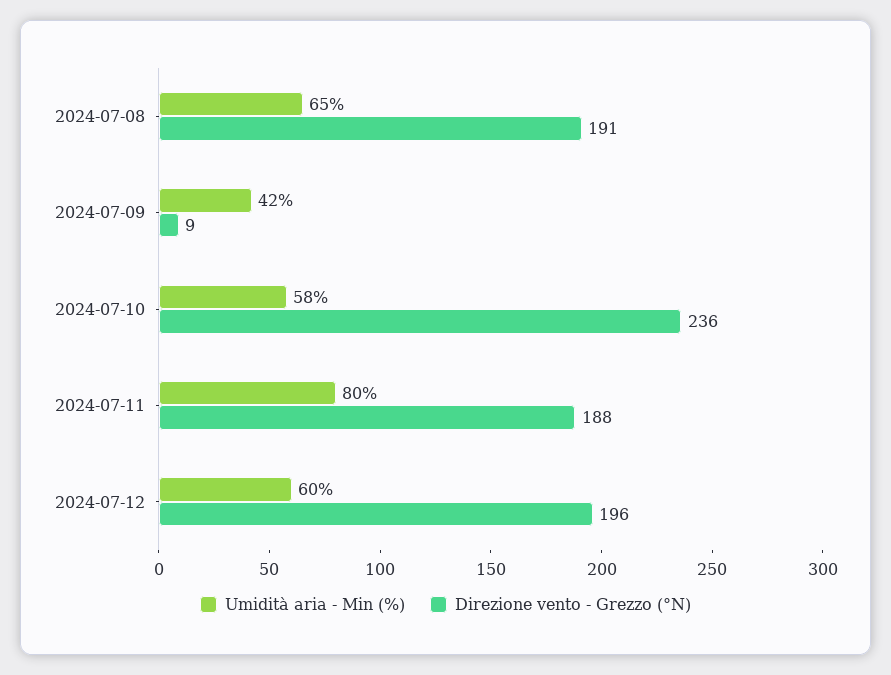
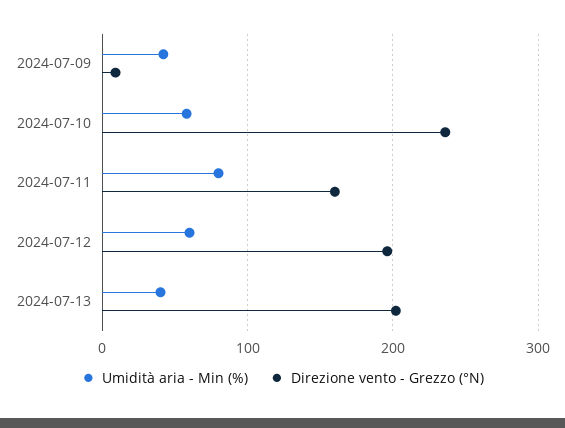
Umidità aria - Min (%), 2024-07-08: 65 -> none
Direzione vento - Grezzo (°N), 2024-07-08: 191 -> none
Direzione vento - Grezzo (°N), 2024-07-11: 188 -> 160
Umidità aria - Min (%), 2024-07-13: none -> 40
Direzione vento - Grezzo (°N), 2024-07-13: none -> 200

